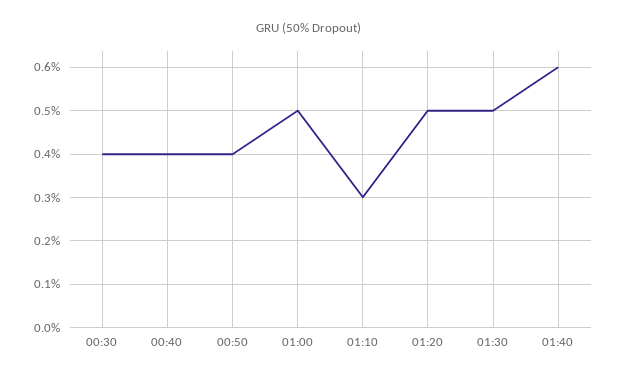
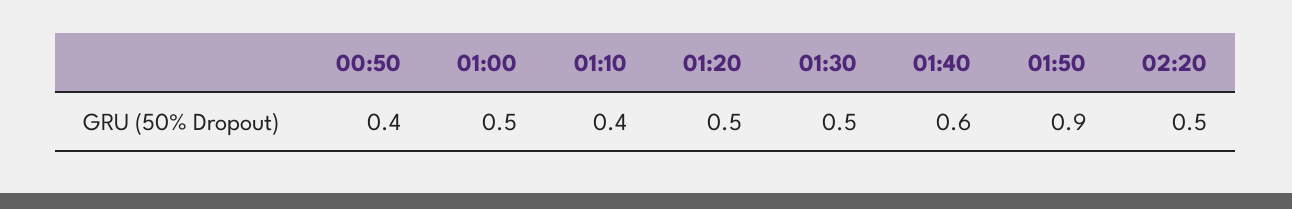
00:30: 0.4 -> none
00:40: 0.4 -> none
01:10: 0.3 -> 0.4
01:50: none -> 0.9
02:20: none -> 0.5

